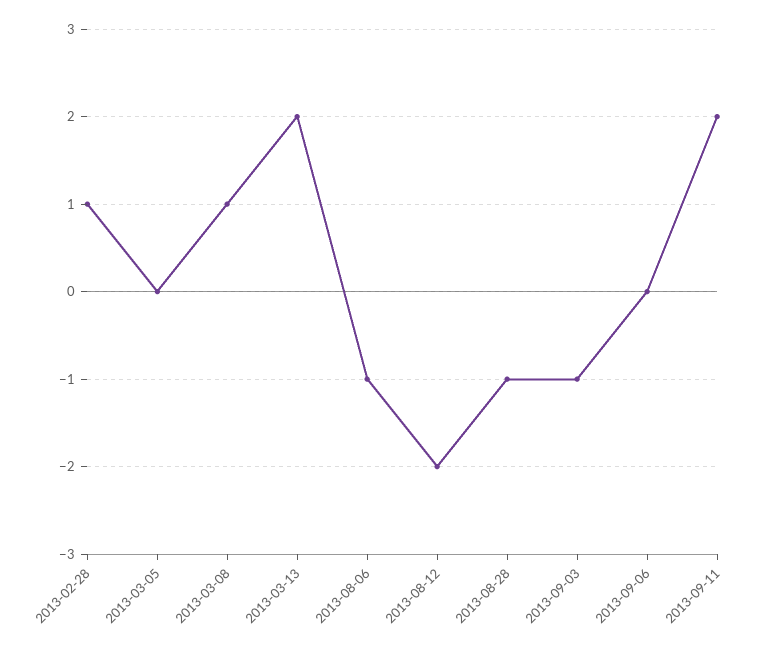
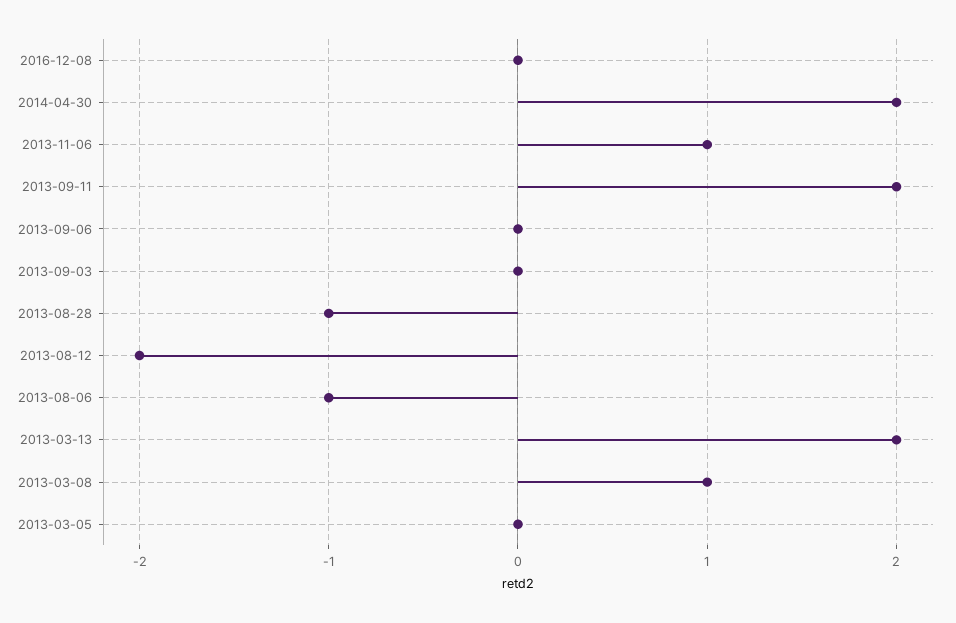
2013-02-28: 1 -> none
2013-09-03: -1 -> 0
2016-12-08: none -> 0
2014-04-30: none -> 2
2013-11-06: none -> 1

